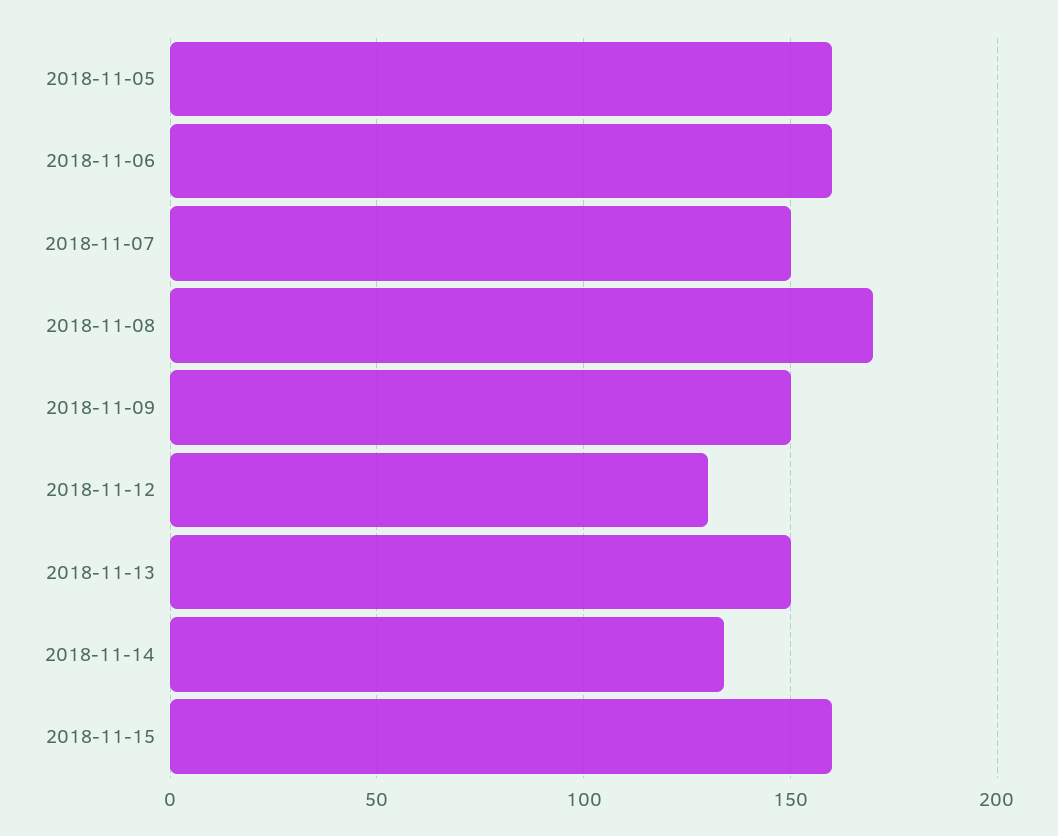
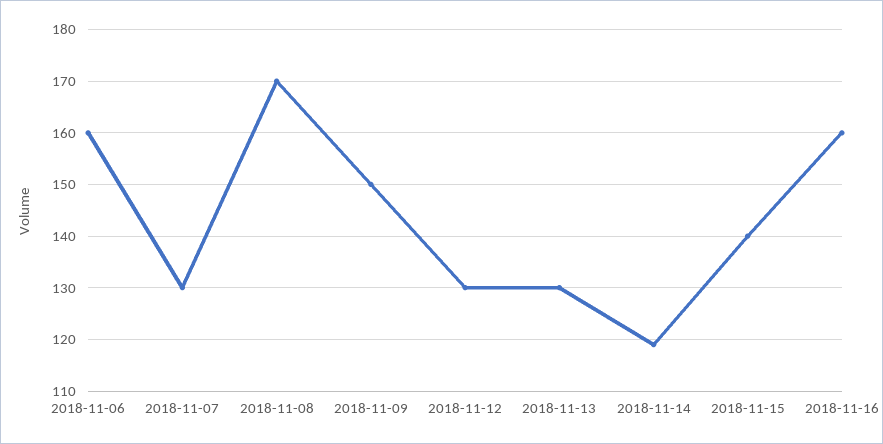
2018-11-05: 160 -> none
2018-11-07: 150 -> 130
2018-11-13: 150 -> 130
2018-11-14: 135 -> 120
2018-11-15: 160 -> 140
2018-11-16: none -> 160

